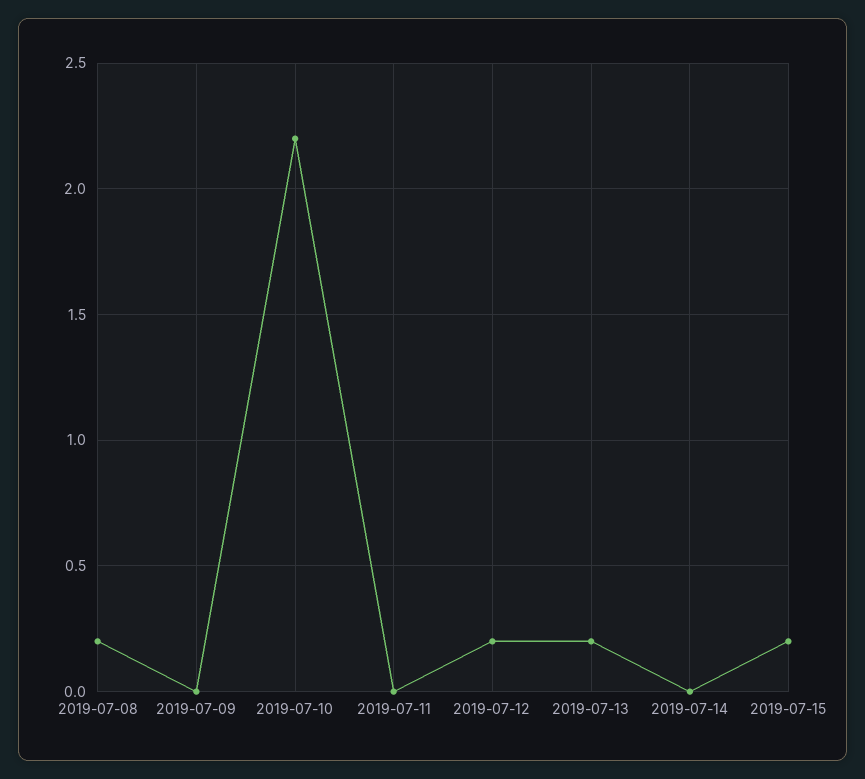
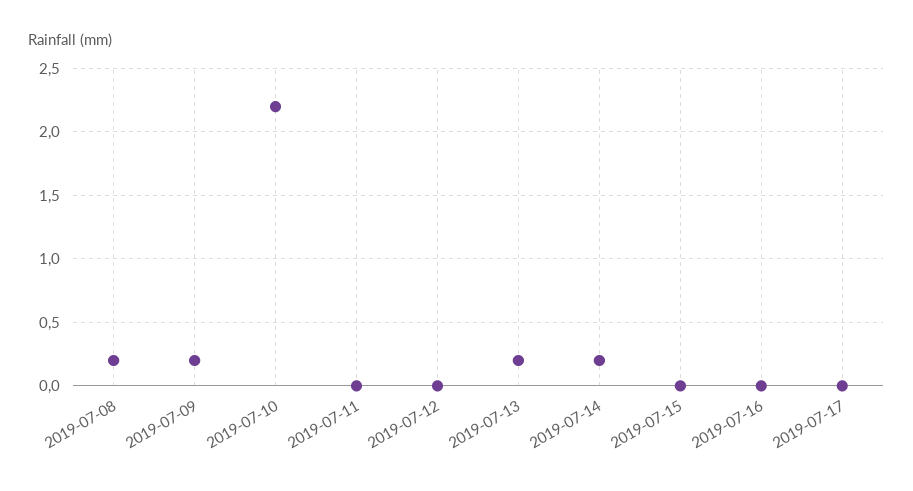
2019-07-09: 0 -> 0.2
2019-07-12: 0.2 -> 0
2019-07-14: 0 -> 0.2
2019-07-15: 0.2 -> 0
2019-07-16: none -> 0
2019-07-17: none -> 0

